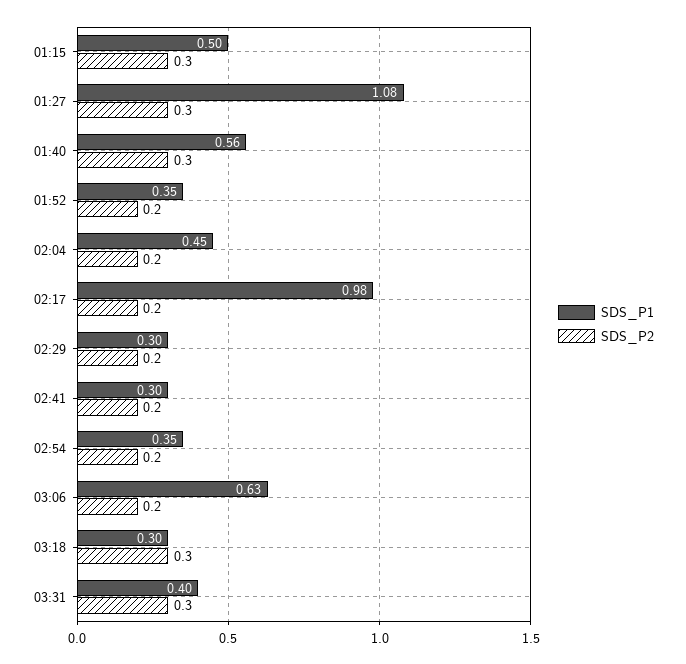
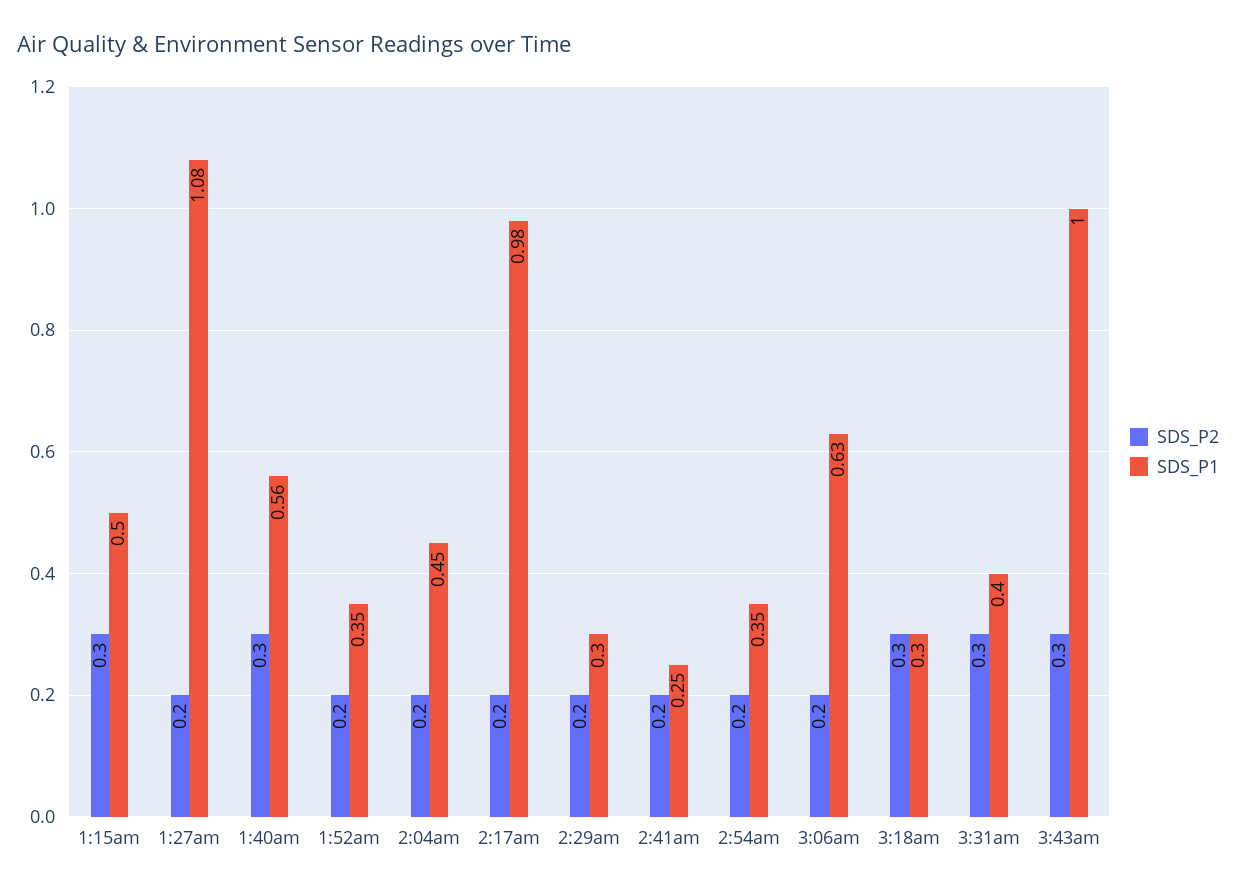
SDS_P2, 01:27: 0.3 -> 0.2
SDS_P1, 02:41: 0.3 -> 0.25
SDS_P2, 3:43am: none -> 0.3
SDS_P1, 3:43am: none -> 1

